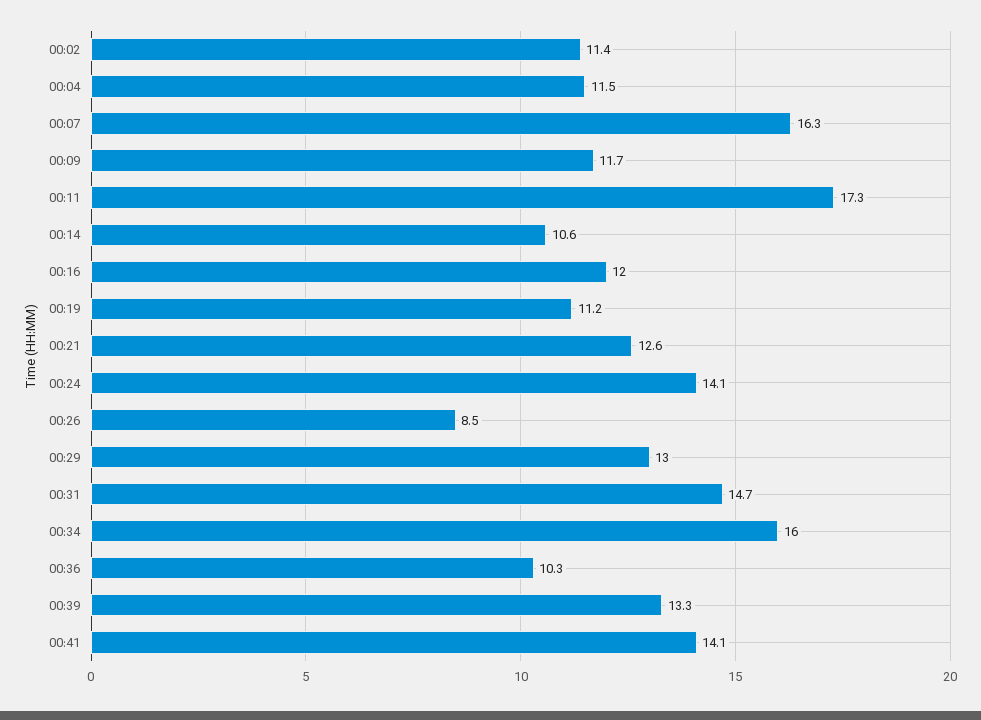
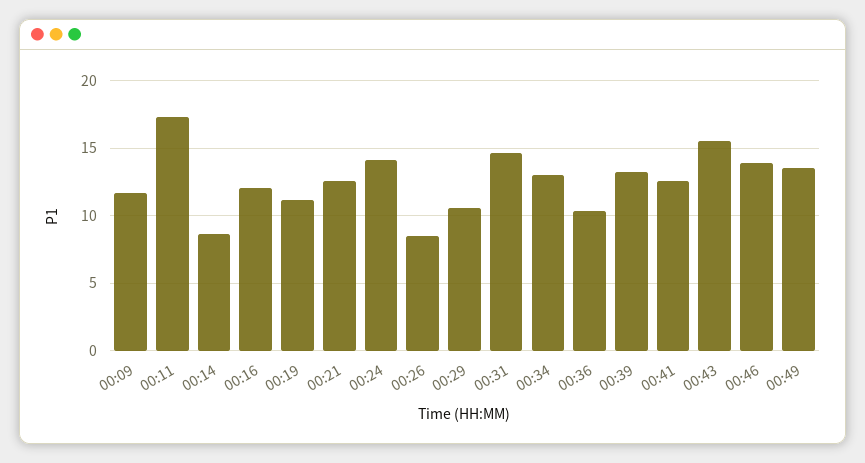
00:02: 11.4 -> none
00:04: 11.5 -> none
00:07: 16.3 -> none
00:14: 10.6 -> 8.5
00:29: 13 -> 10.5
00:34: 16 -> 13
00:41: 14.1 -> 12.5
00:43: none -> 15.5
00:46: none -> 14
00:49: none -> 13.5

